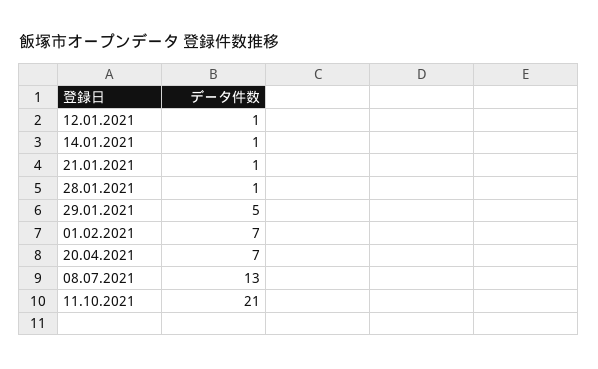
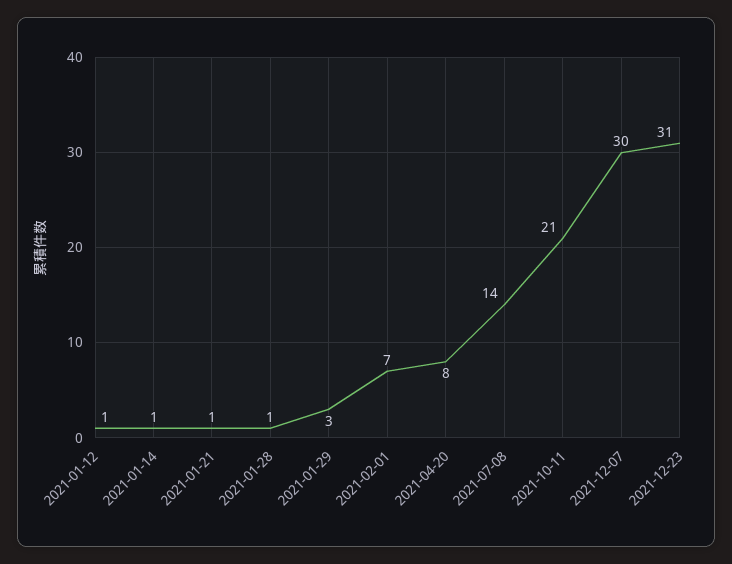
29.01.2021: 5 -> 3
20.04.2021: 7 -> 8
08.07.2021: 13 -> 14
2021-12-07: none -> 30
2021-12-23: none -> 31

